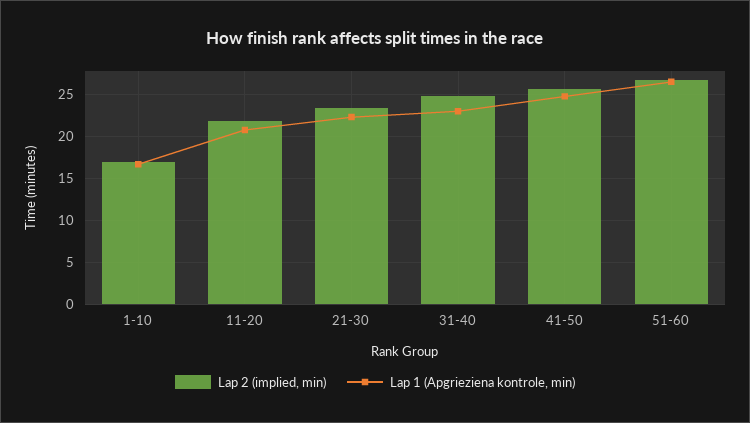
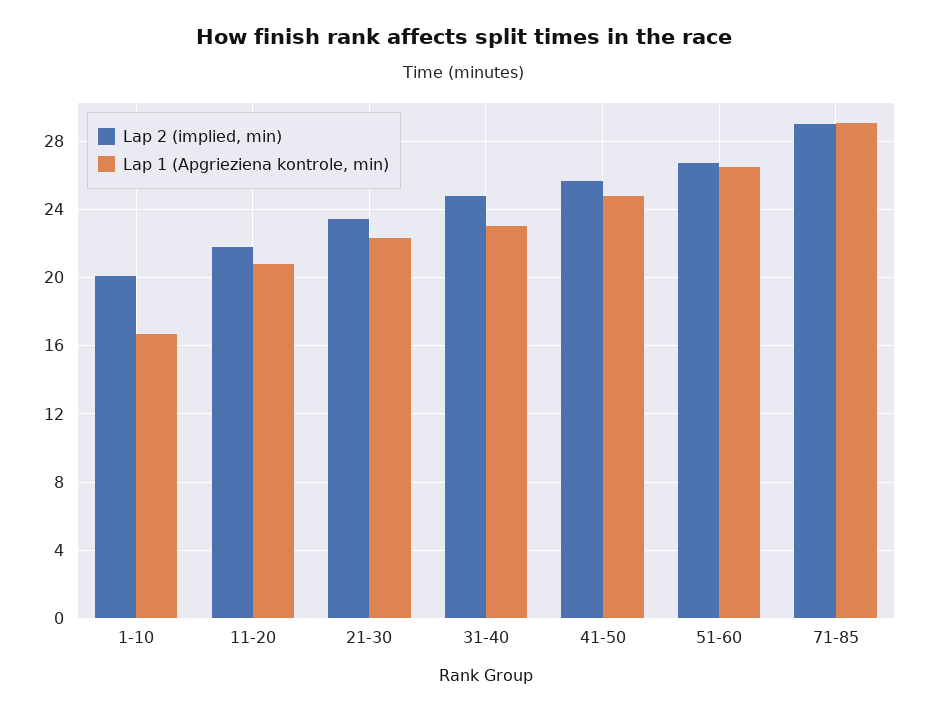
Lap 2 (implied, min), 1-10: 17 -> 20
Lap 2 (implied, min), 71-85: none -> 29
Lap 1 (Apgrieziena kontrole, min), 71-85: none -> 29

